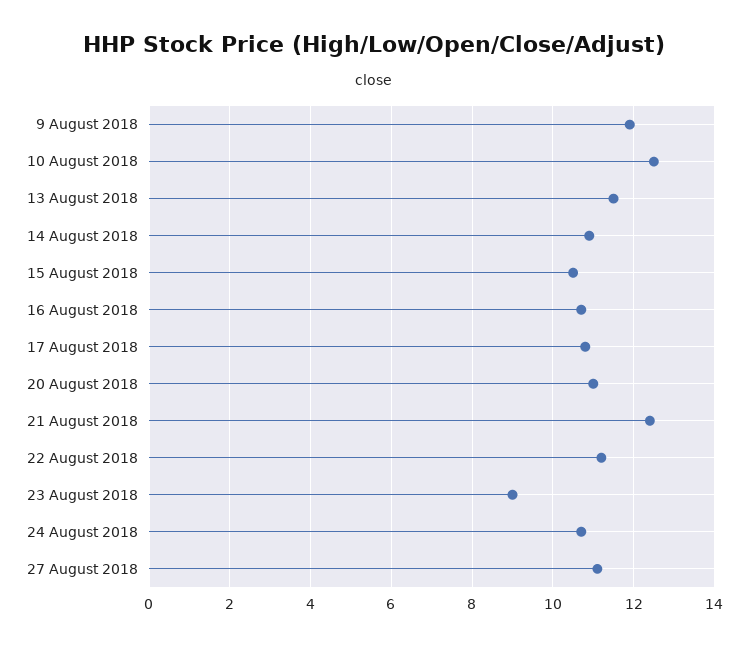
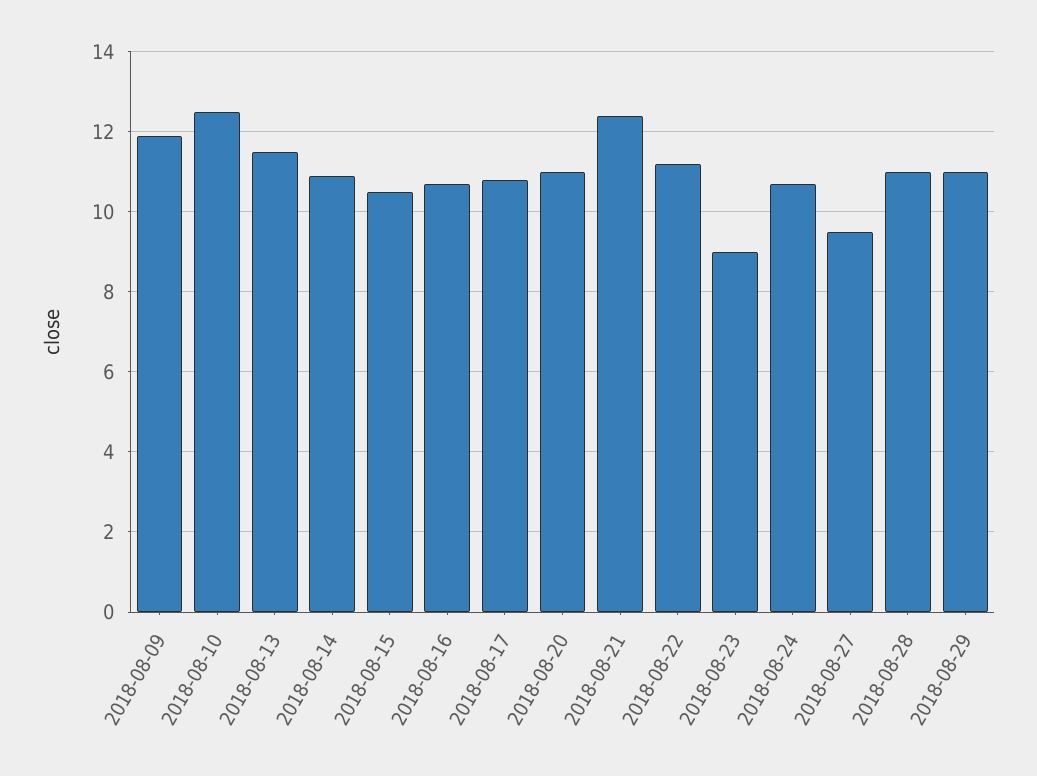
27 August 2018: 11 -> 9.5
2018-08-28: none -> 11
2018-08-29: none -> 11

